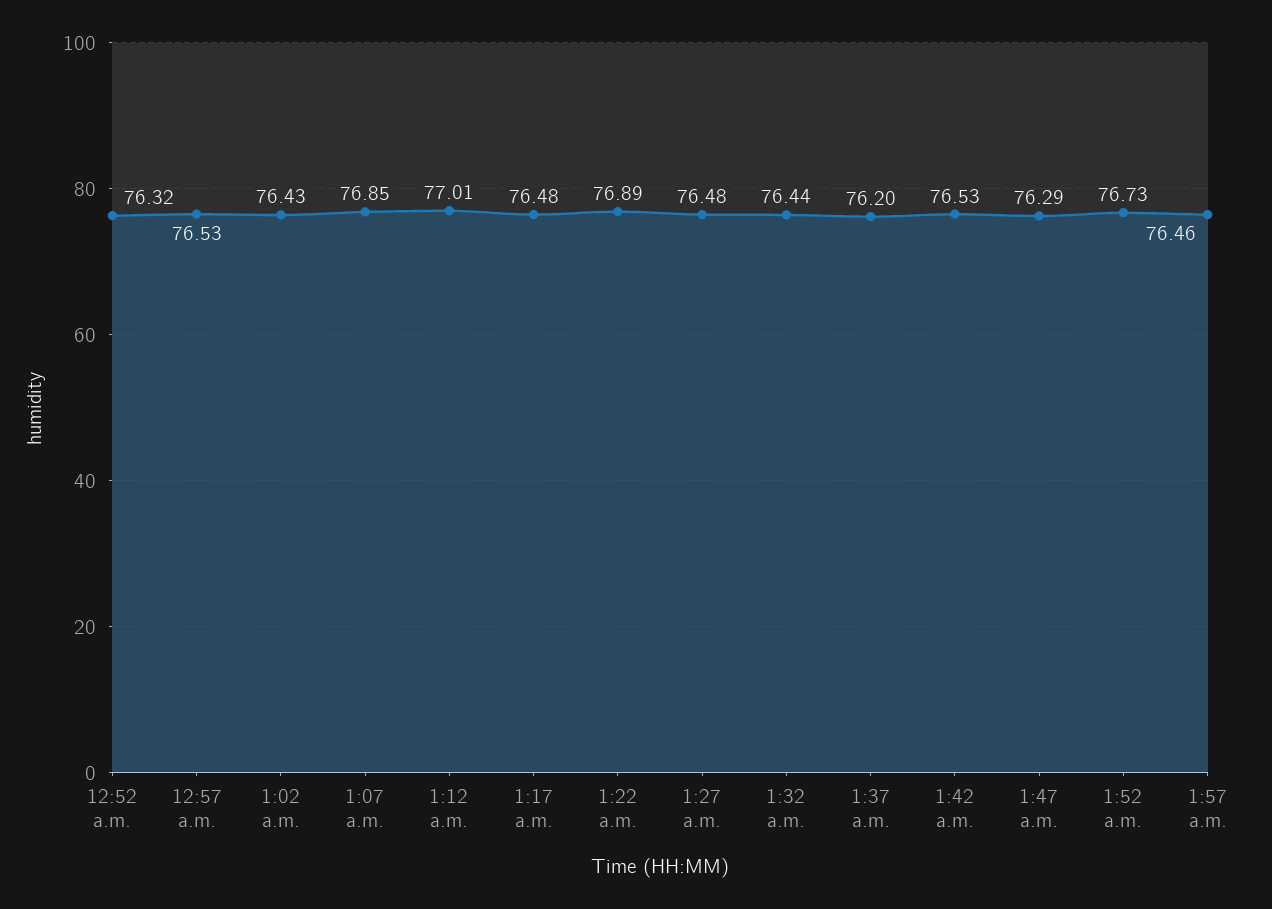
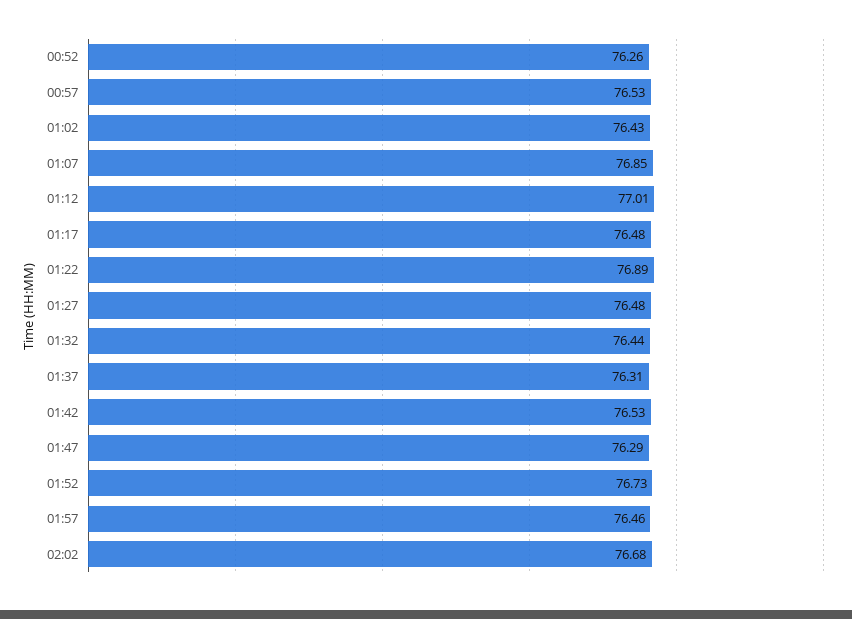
12:52 a.m.: 76.32 -> 76.26
1:37 a.m.: 76.2 -> 76.31
02:02: none -> 76.68

